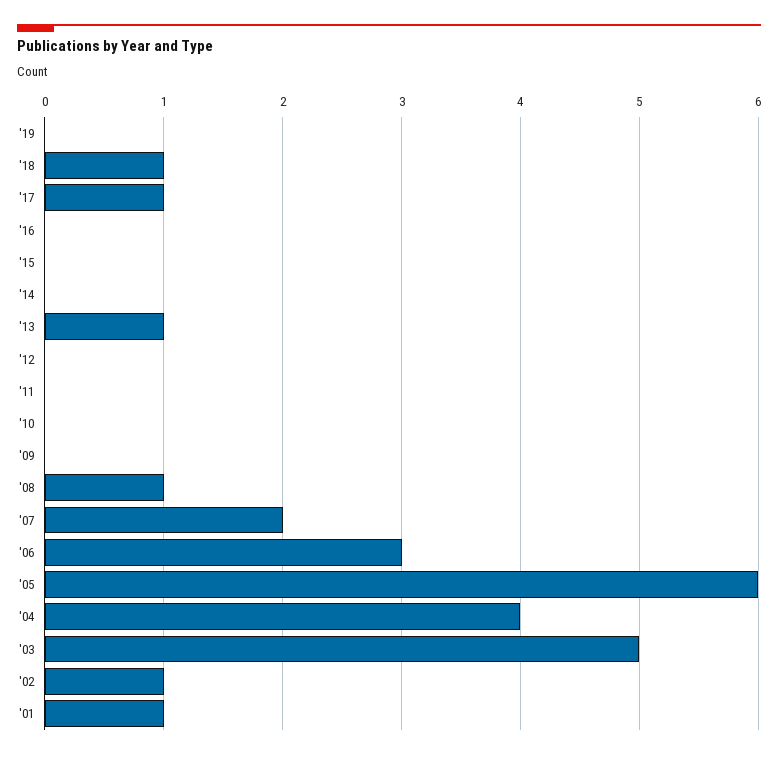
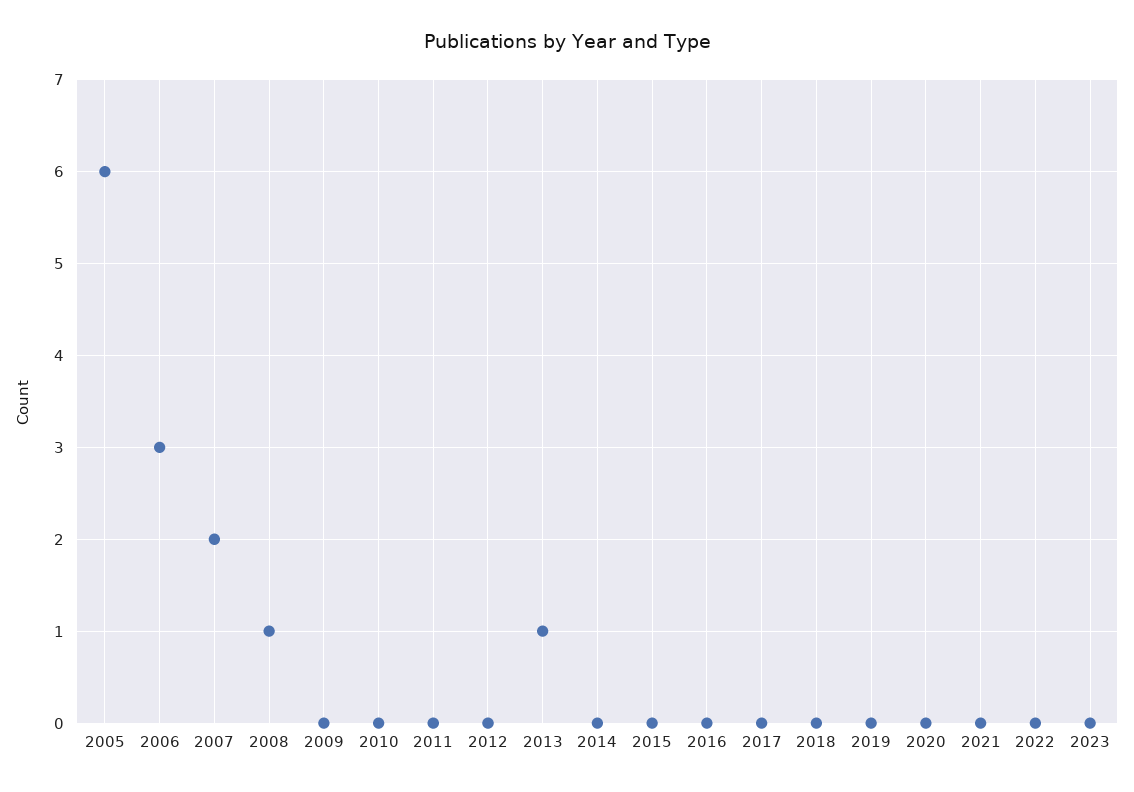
'18: 1 -> 0
'17: 1 -> 0
'04: 4 -> none
'03: 5 -> none
'02: 1 -> none
'01: 1 -> none
2020: none -> 0
2021: none -> 0
2022: none -> 0
2023: none -> 0

